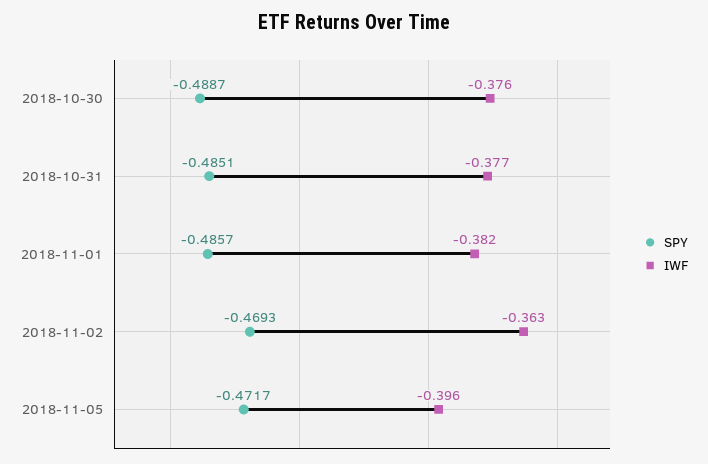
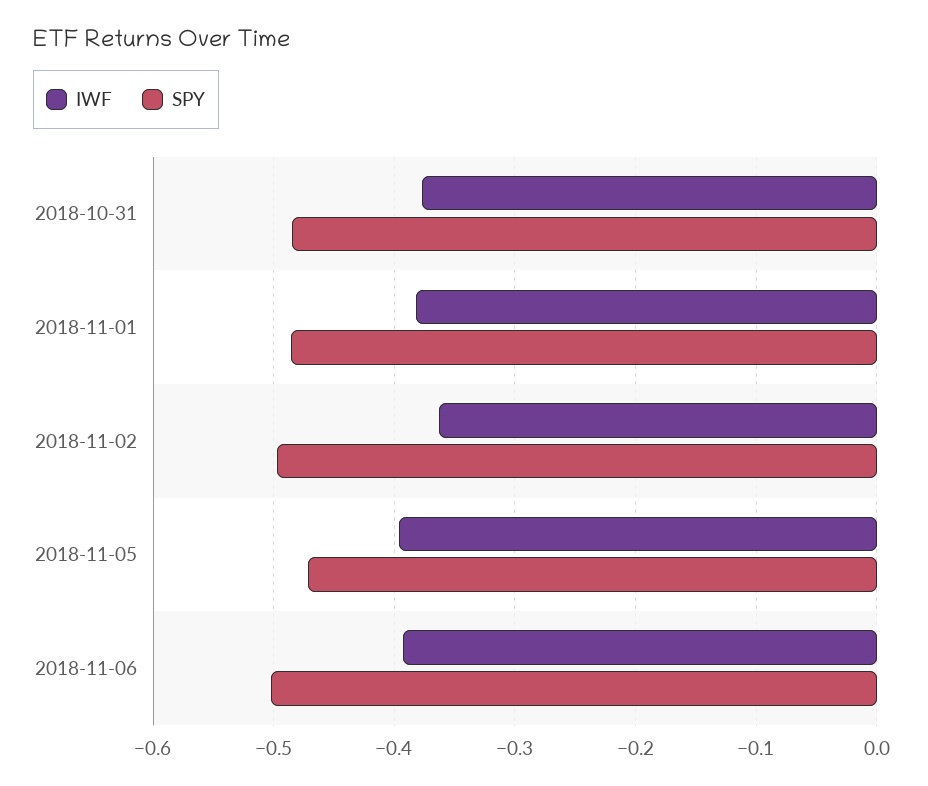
SPY, 2018-10-30: -0.4887 -> none
IWF, 2018-10-30: -0.376 -> none
SPY, 2018-11-02: -0.4693 -> -0.5
IWF, 2018-11-06: none -> -0.39
SPY, 2018-11-06: none -> -0.5

